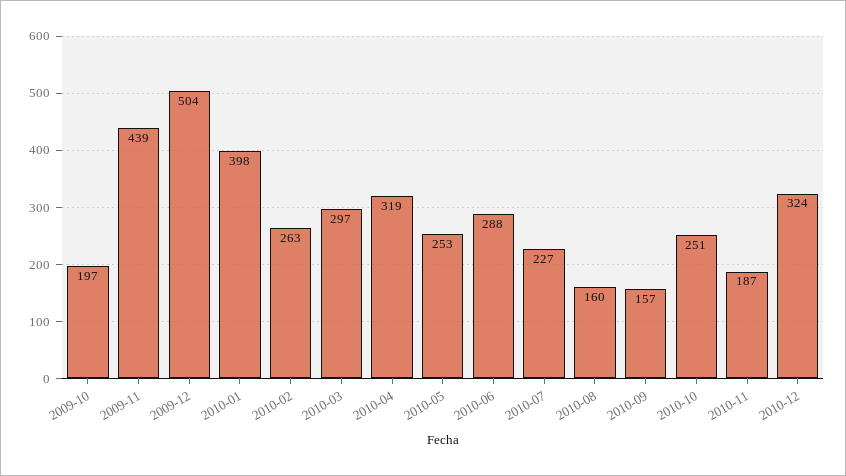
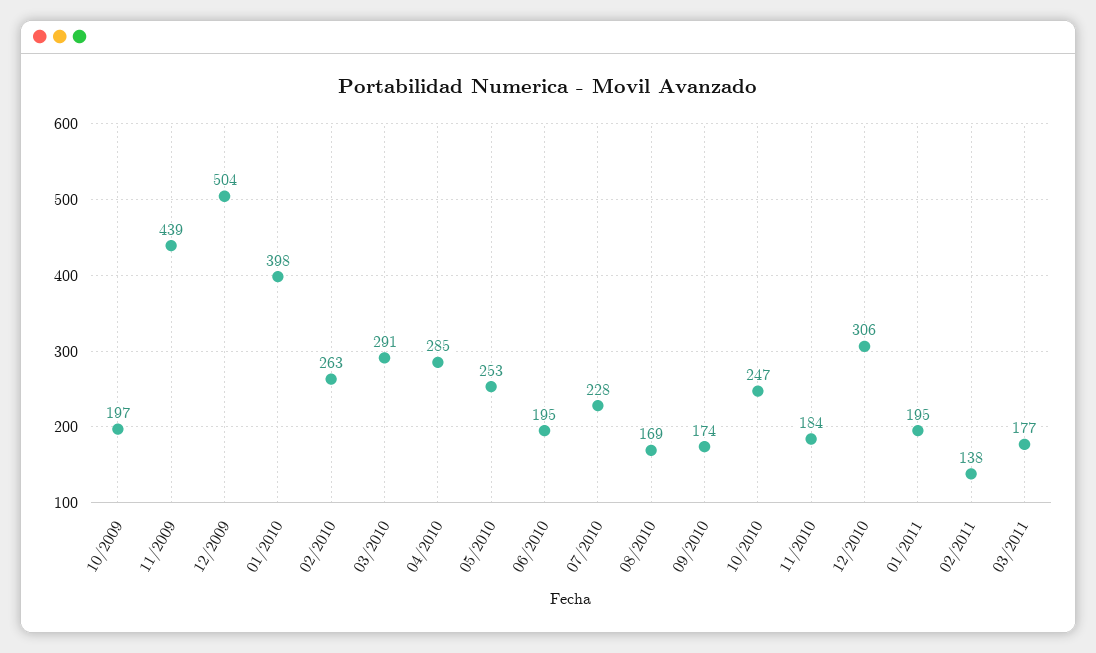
2010-03: 297 -> 291
2010-04: 319 -> 285
2010-06: 288 -> 195
2010-07: 227 -> 228
2010-08: 160 -> 169
2010-09: 157 -> 174
2010-10: 251 -> 247
2010-11: 187 -> 184
2010-12: 324 -> 306
01/2011: none -> 195
02/2011: none -> 138
03/2011: none -> 177

